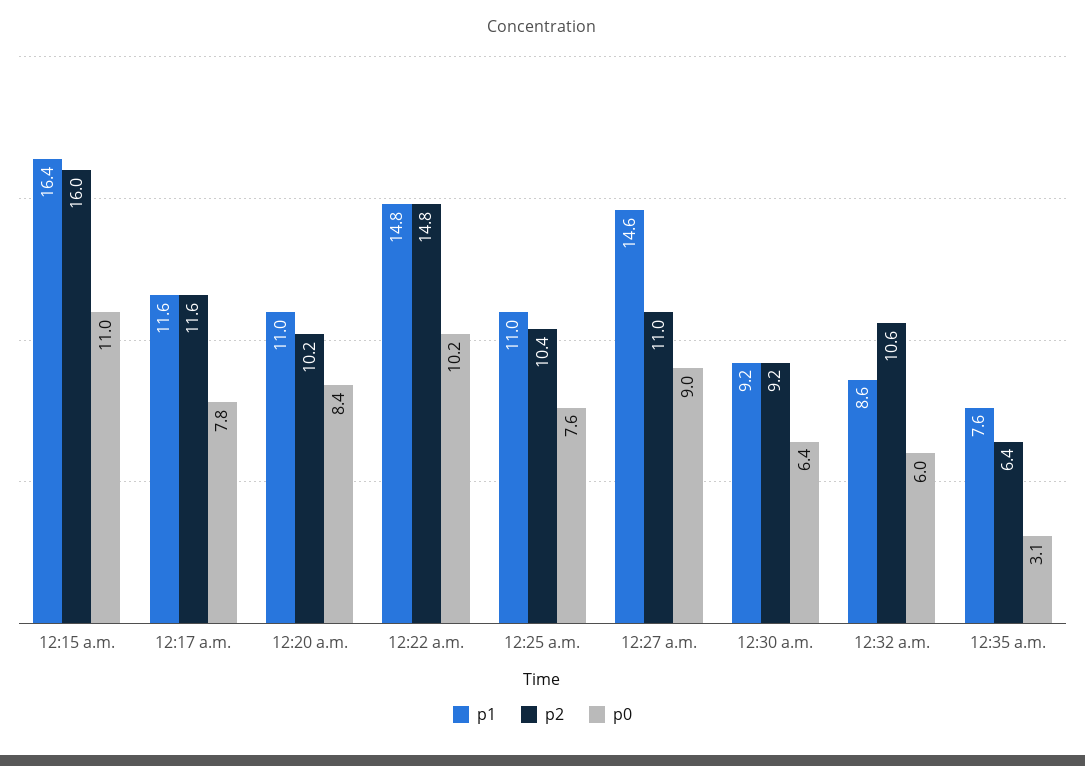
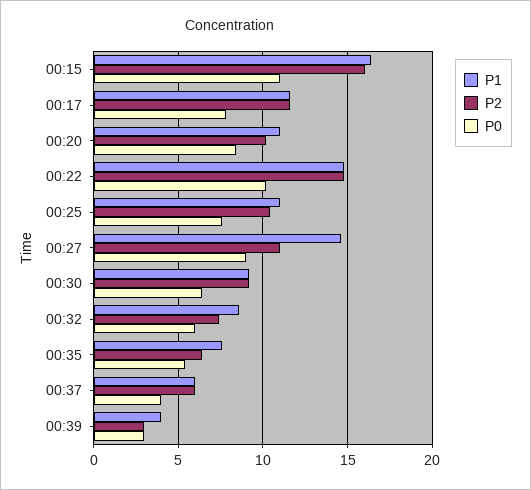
p2, 12:32 a.m.: 10.6 -> 7.5
p0, 12:35 a.m.: 3.1 -> 5.5
p1, 00:37: none -> 6
p2, 00:37: none -> 6
p0, 00:37: none -> 4
p1, 00:39: none -> 4
p2, 00:39: none -> 3
p0, 00:39: none -> 3

